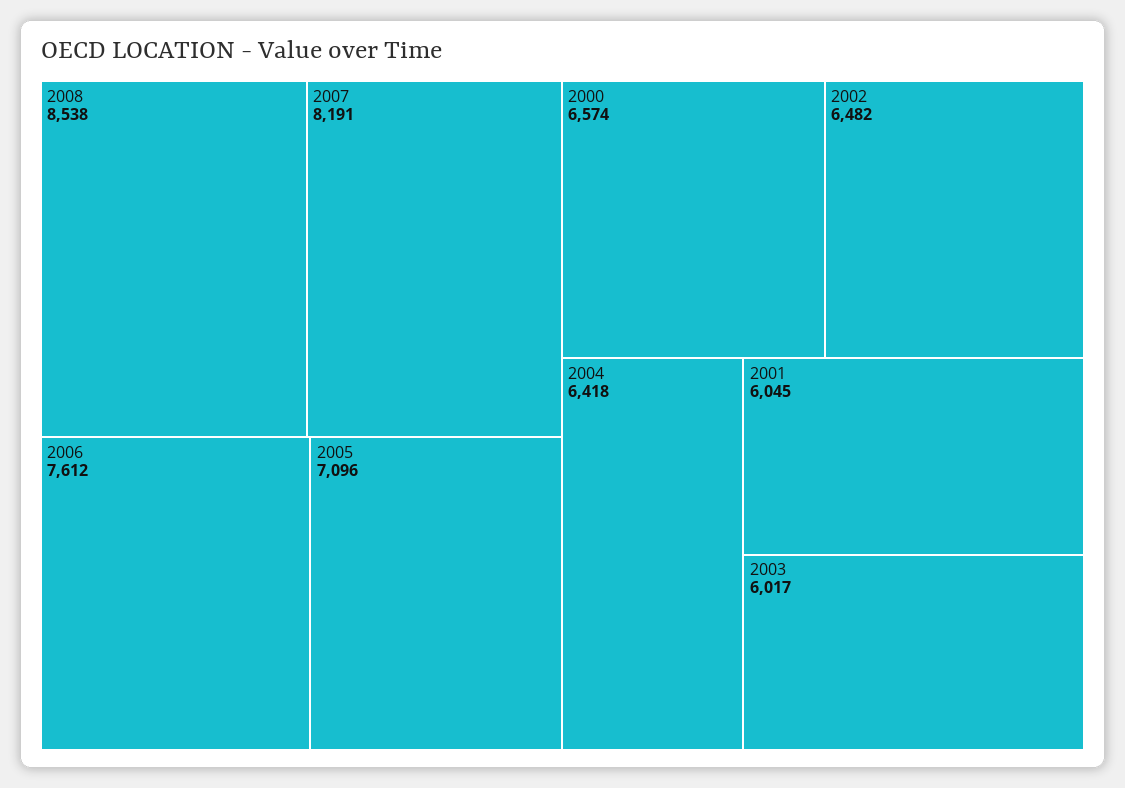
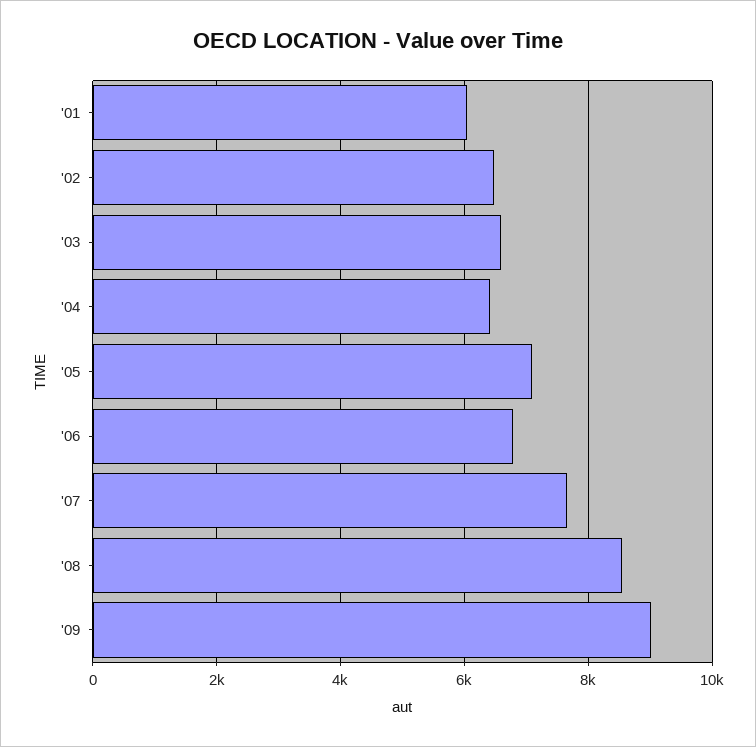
2007: 8191 -> 7600
2006: 7612 -> 6800
2000: 6574 -> none
2003: 6017 -> 6600
'09: none -> 9000

